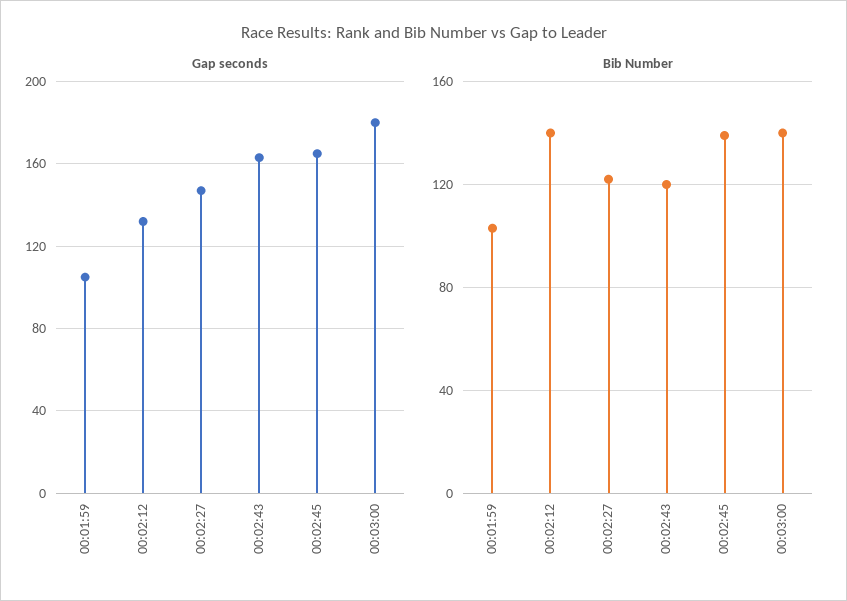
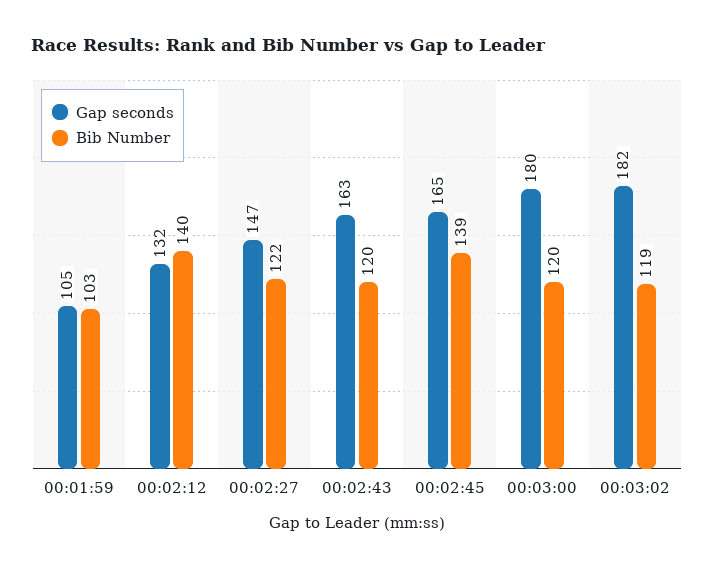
Bib Number, 00:03:00: 140 -> 120
Gap seconds, 00:03:02: none -> 182
Bib Number, 00:03:02: none -> 119

